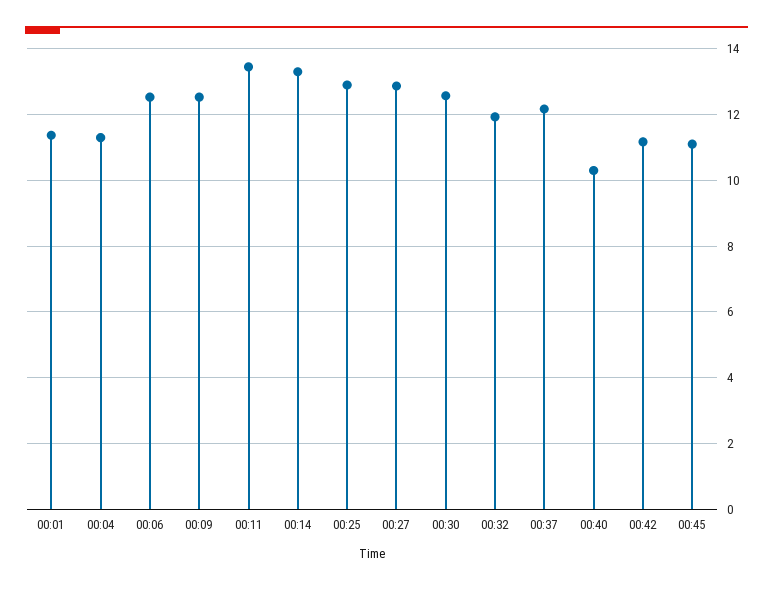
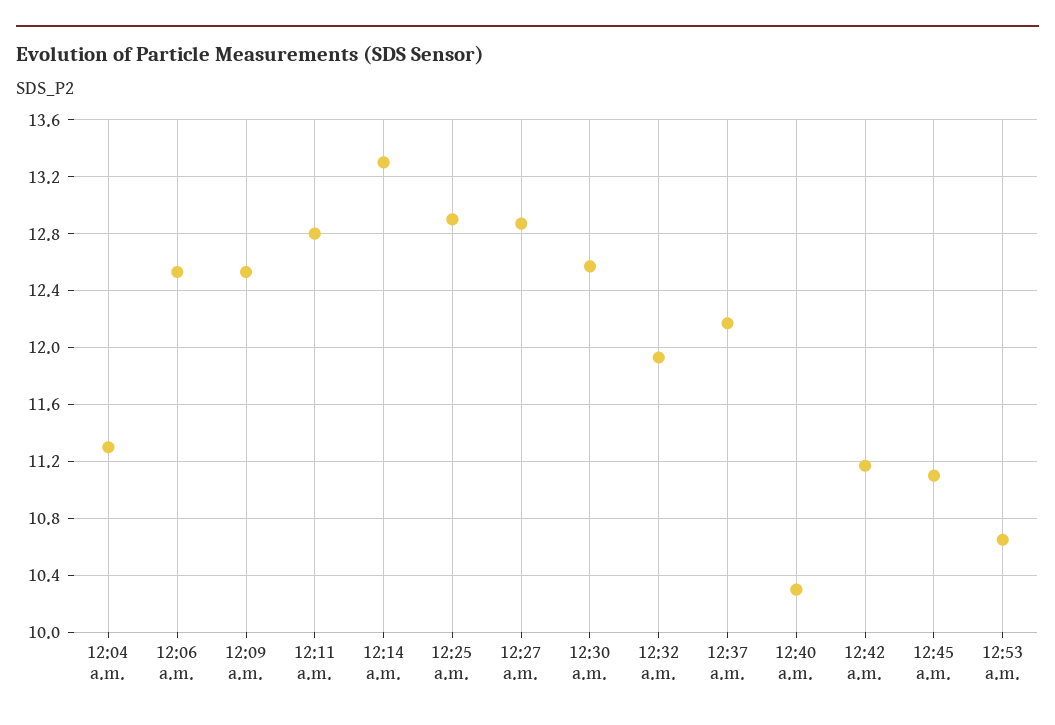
00:01: 11.4 -> none
00:11: 13.4 -> 12.8
12:53 a.m.: none -> 10.65

